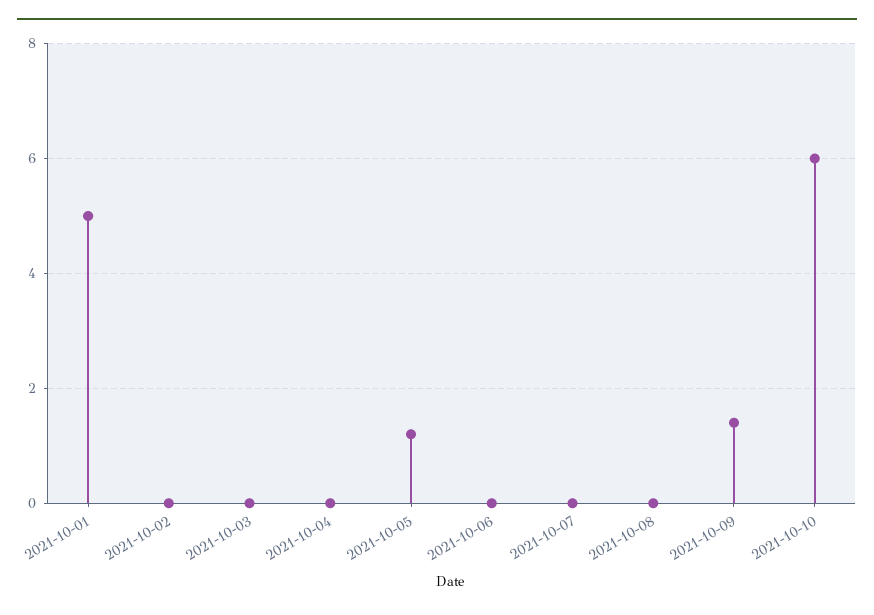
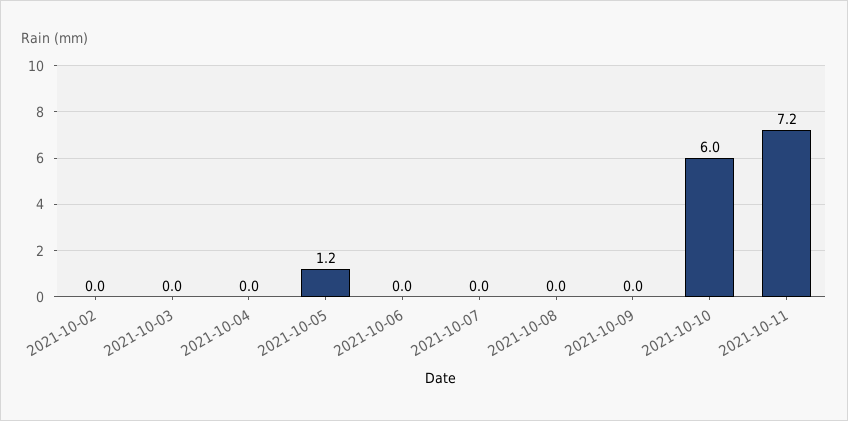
2021-10-01: 5 -> none
2021-10-09: 1.5 -> 0
2021-10-11: none -> 7.2

